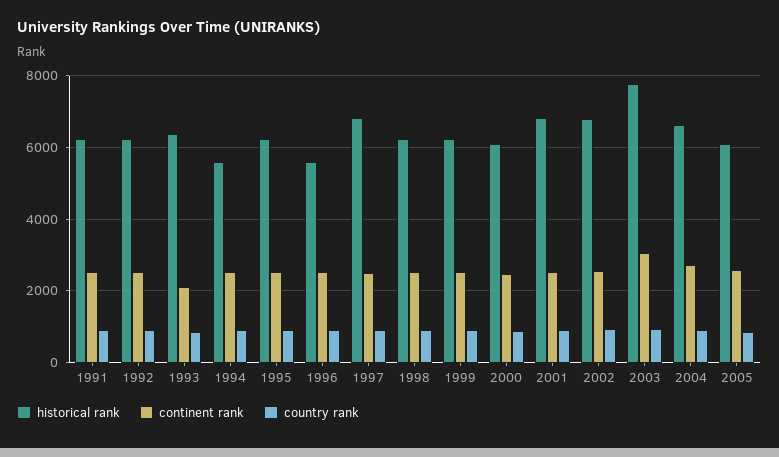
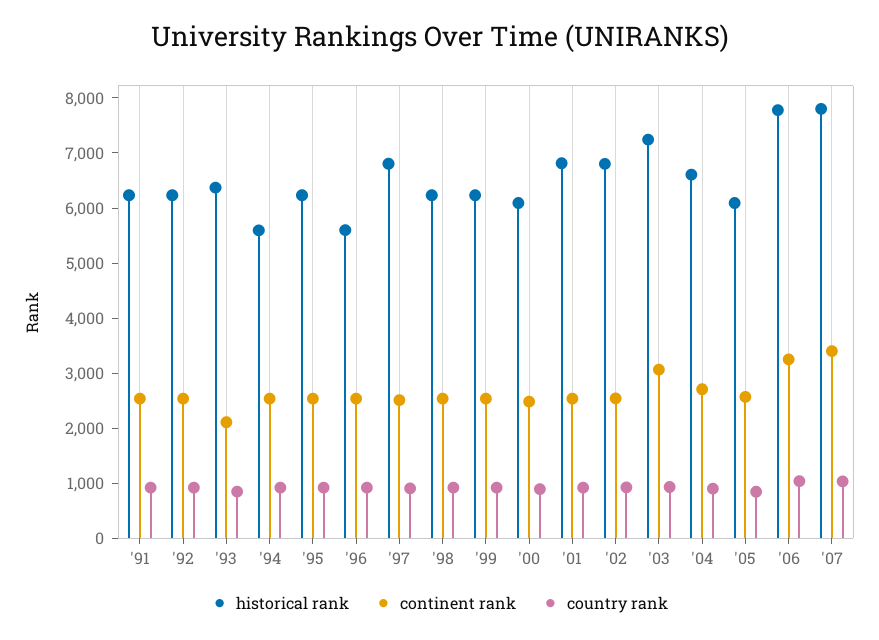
historical rank, 2003: 7800 -> 7200
historical rank, '06: none -> 7800
continent rank, '06: none -> 3200
country rank, '06: none -> 1000
historical rank, '07: none -> 7800
continent rank, '07: none -> 3400
country rank, '07: none -> 1000

